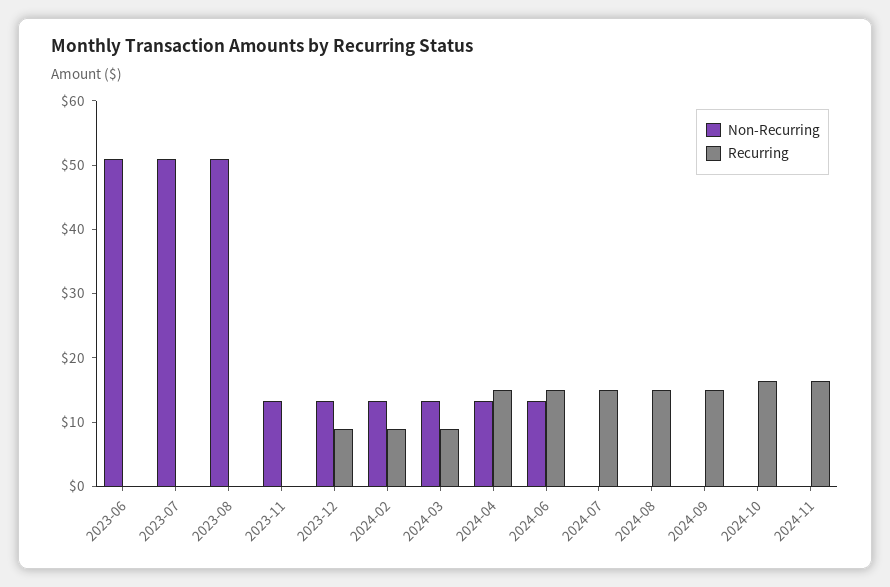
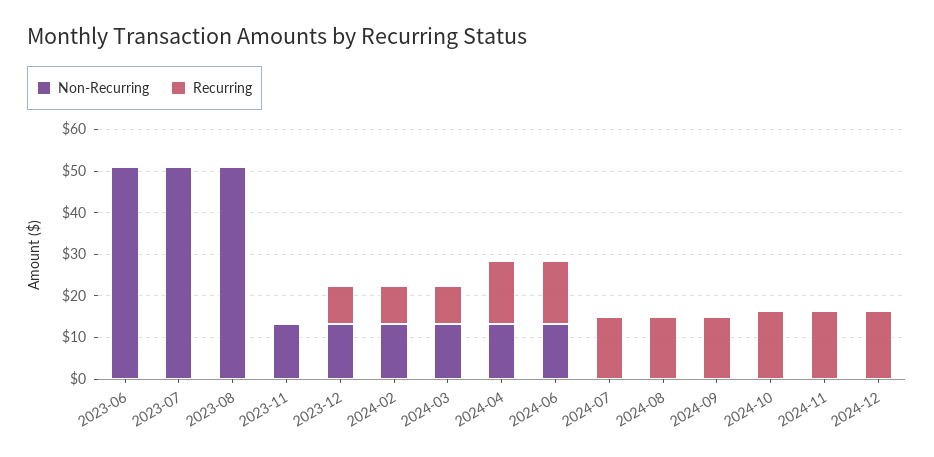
Non-Recurring, 2024-12: none -> 0
Recurring, 2024-12: none -> 16

